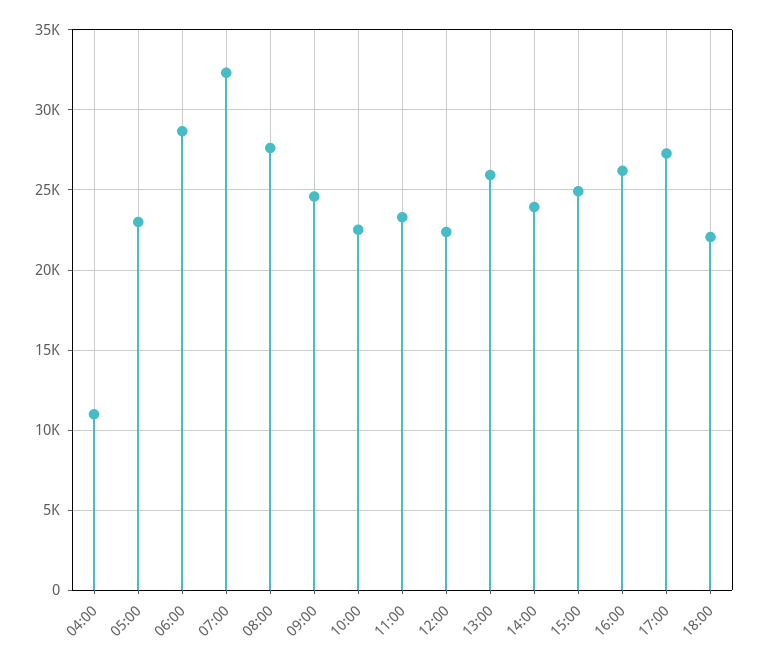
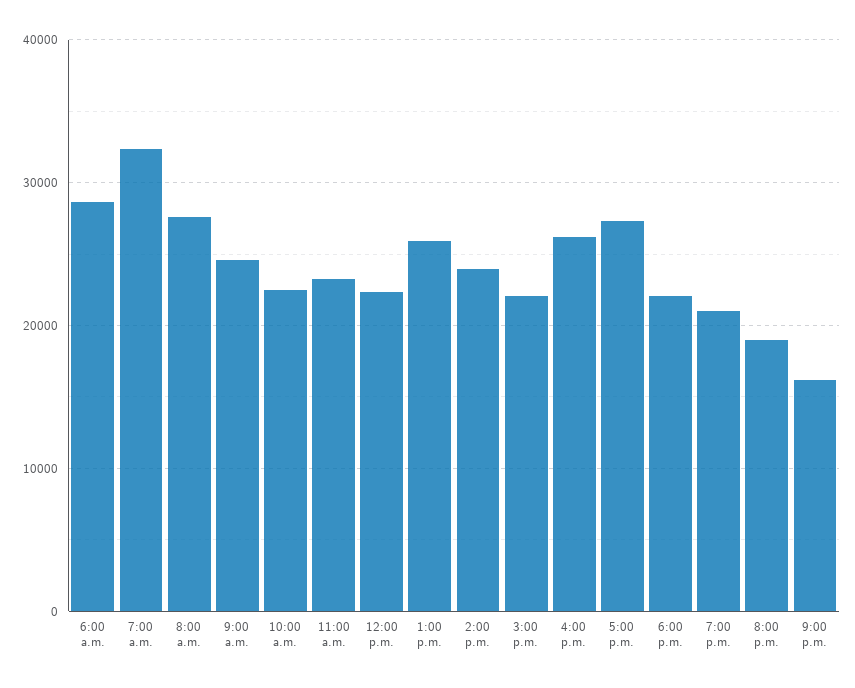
04:00: 11000 -> none
05:00: 23000 -> none
15:00: 25000 -> 22000
7:00 p.m.: none -> 21000
8:00 p.m.: none -> 19000
9:00 p.m.: none -> 16000

